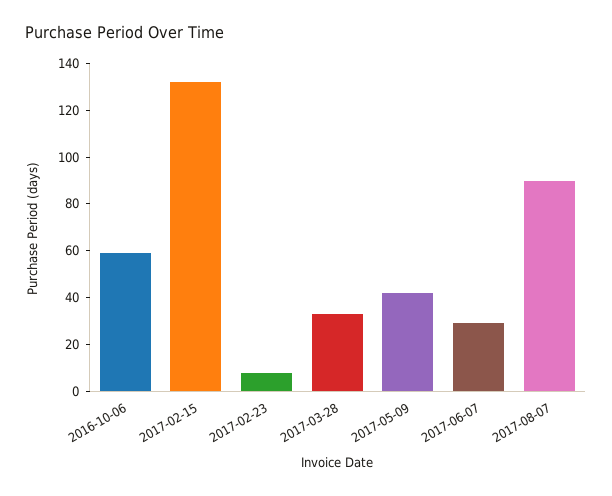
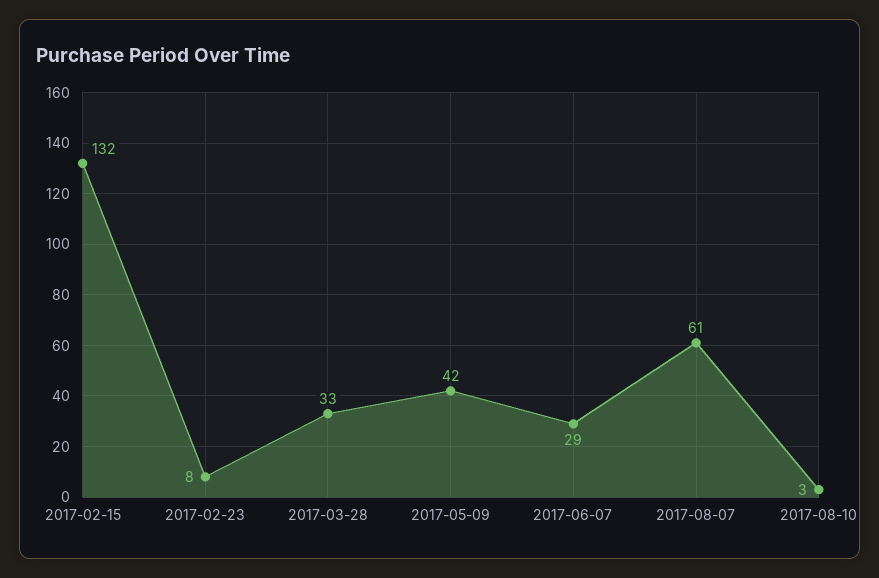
2016-10-06: 60 -> none
2017-08-07: 90 -> 61
2017-08-10: none -> 3

